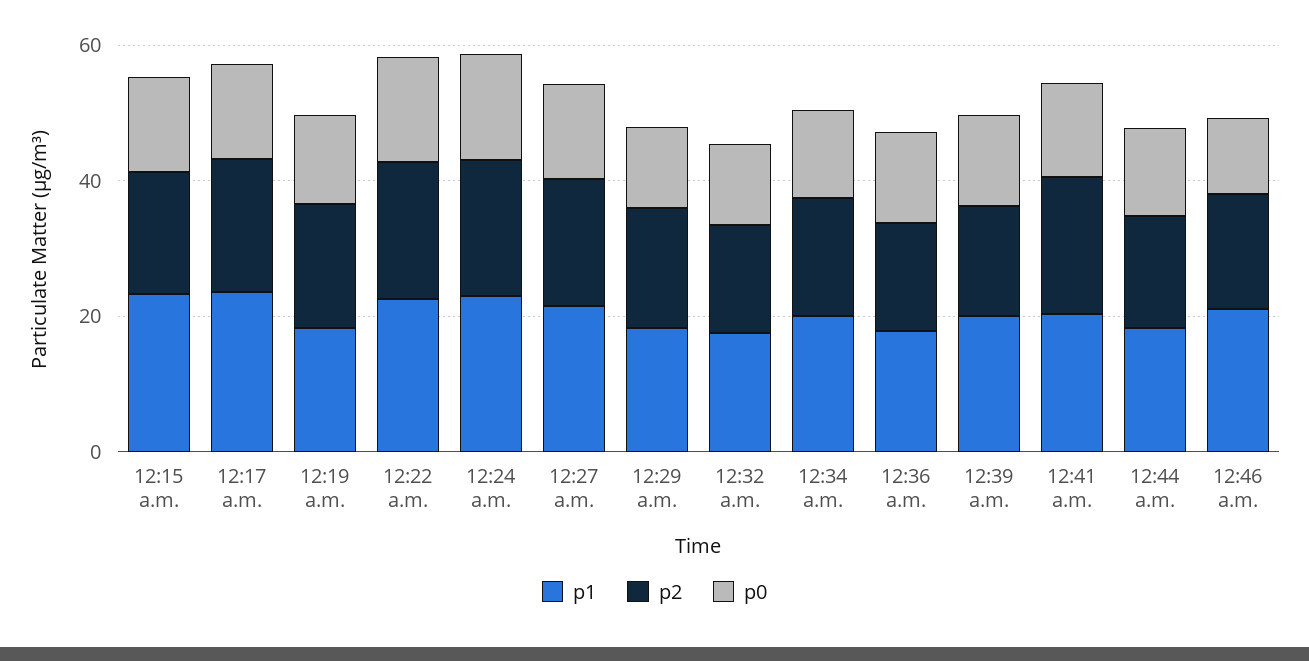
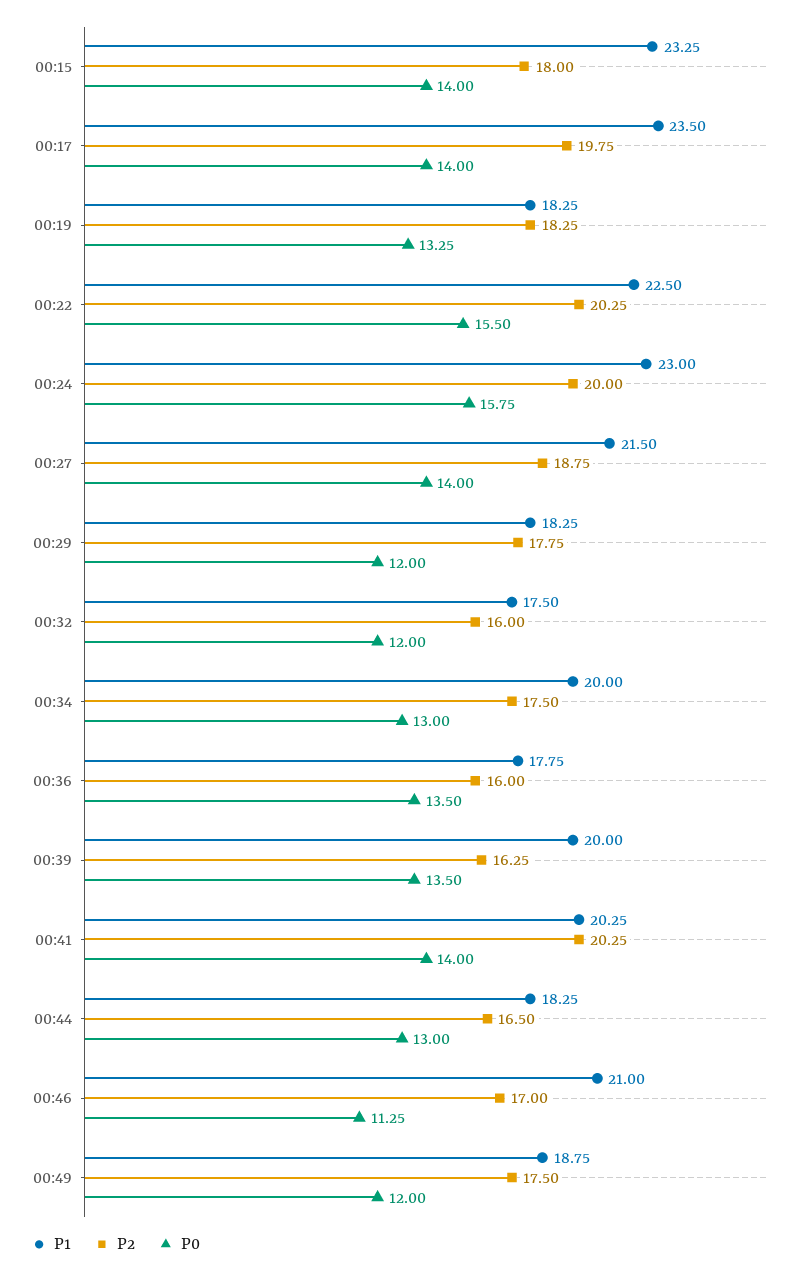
p1, 00:49: none -> 18.75
p2, 00:49: none -> 17.5
p0, 00:49: none -> 12

